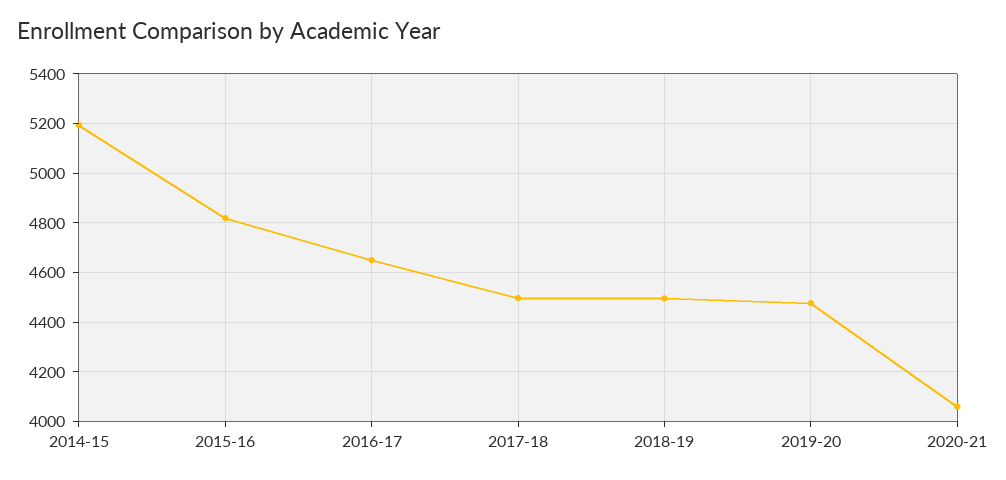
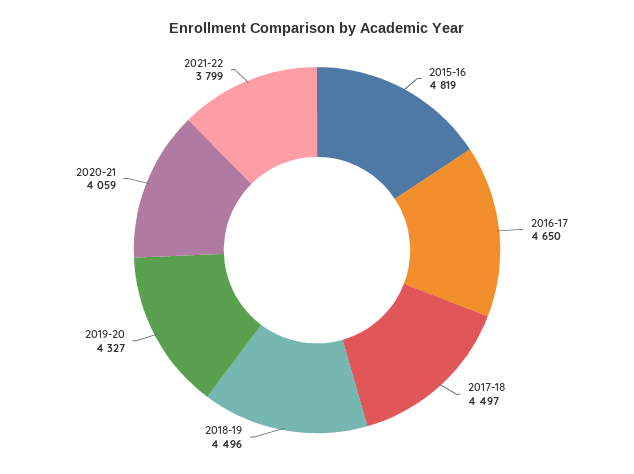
2014-15: 5200 -> none
2019-20: 4475 -> 4327
2021-22: none -> 3799

